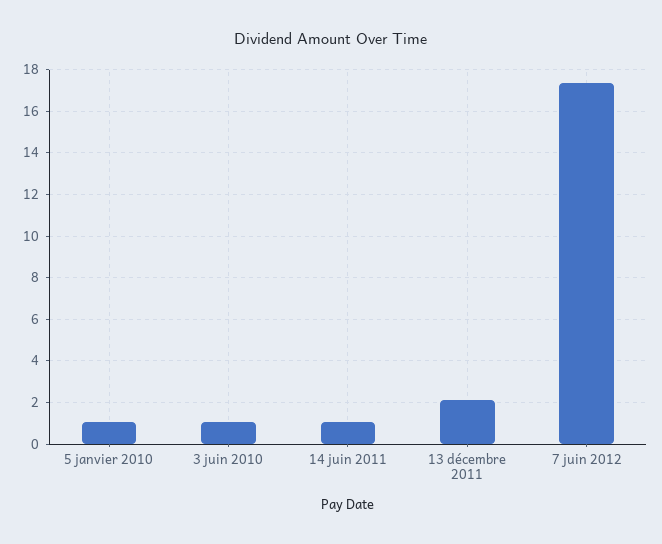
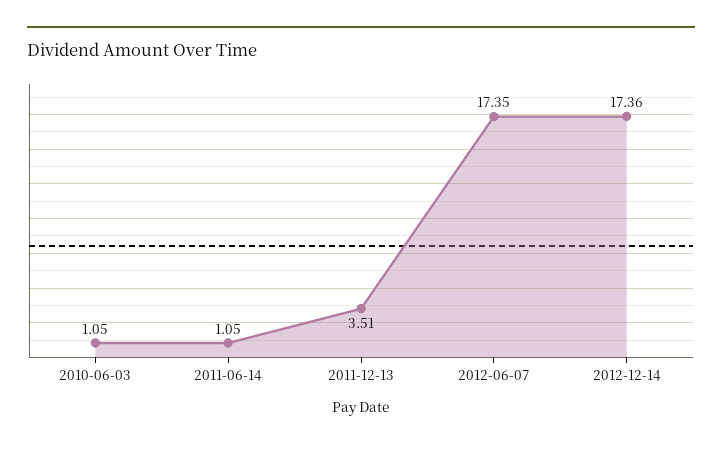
5 janvier 2010: 1 -> none
13 décembre 2011: 2 -> 3.51
2012-12-14: none -> 17.36

